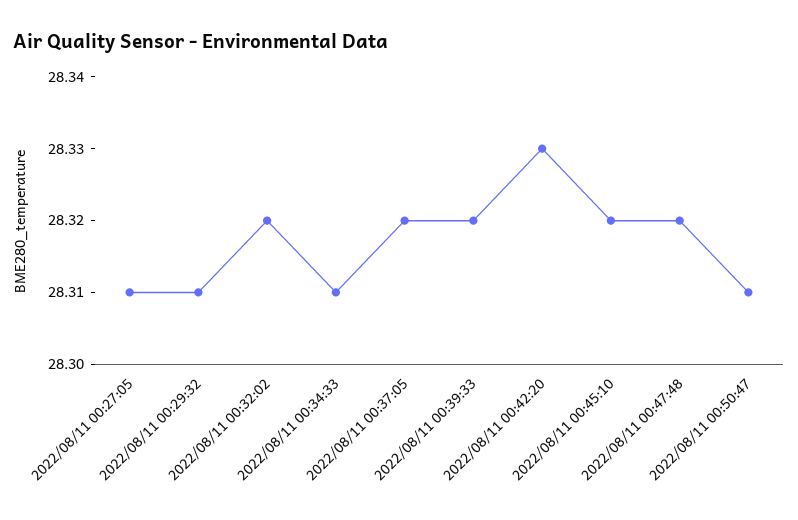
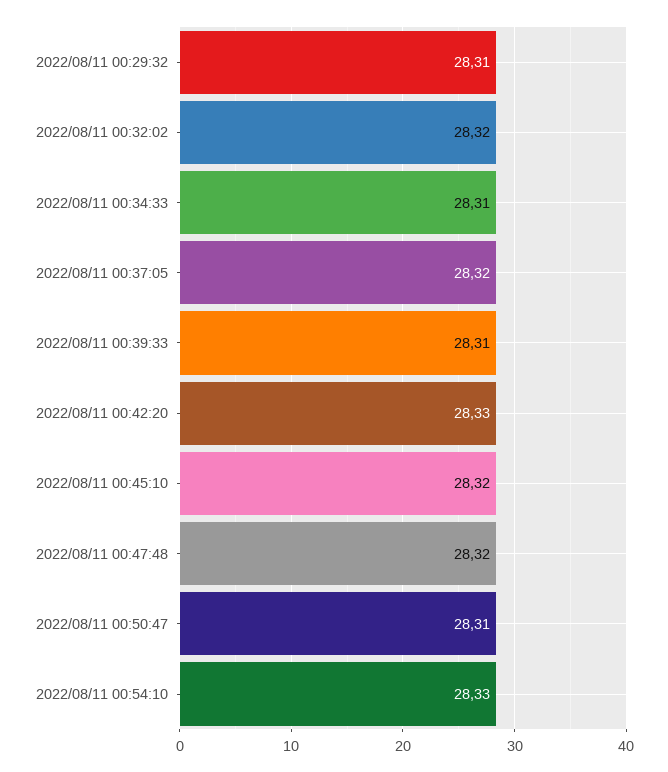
2022/08/11 00:27:05: 28.31 -> none
2022/08/11 00:39:33: 28.32 -> 28.31
2022/08/11 00:54:10: none -> 28.33

